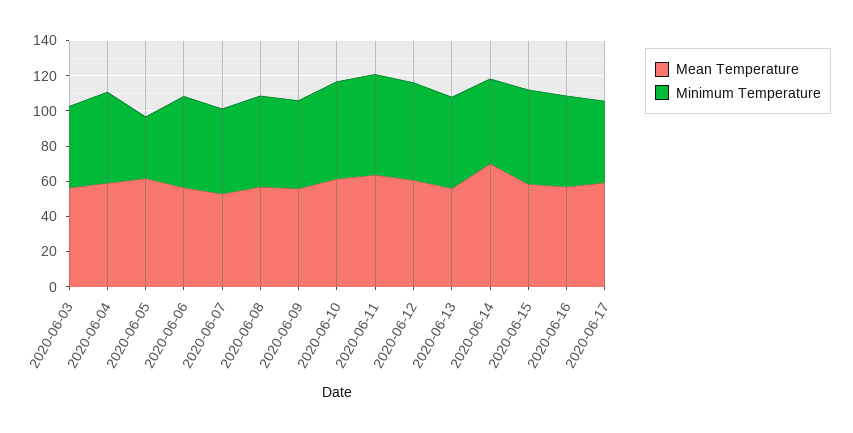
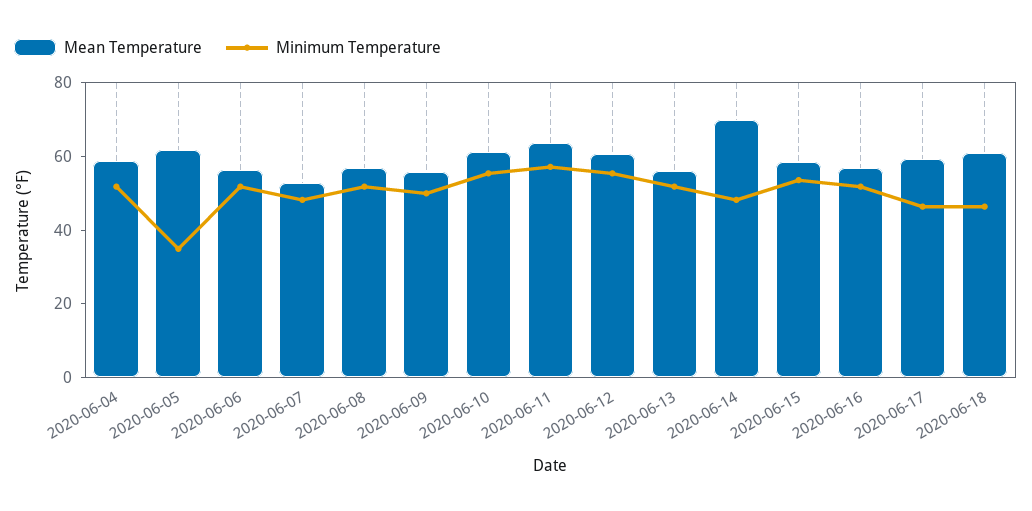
Mean Temperature, 2020-06-03: 55 -> none
Minimum Temperature, 2020-06-03: 45 -> none
Mean Temperature, 2020-06-18: none -> 60
Minimum Temperature, 2020-06-18: none -> 45

